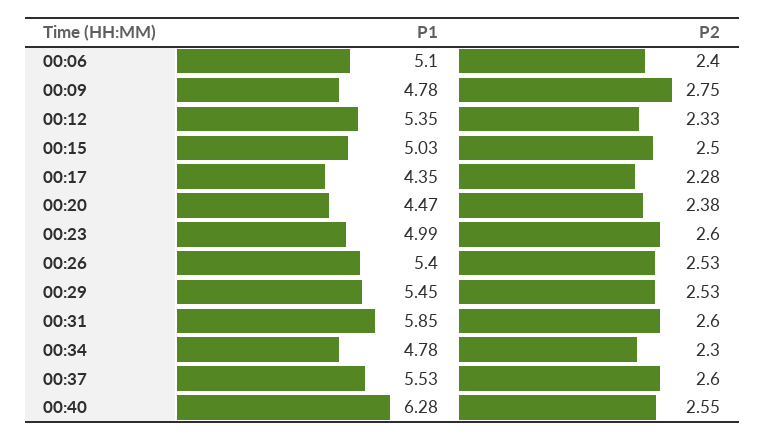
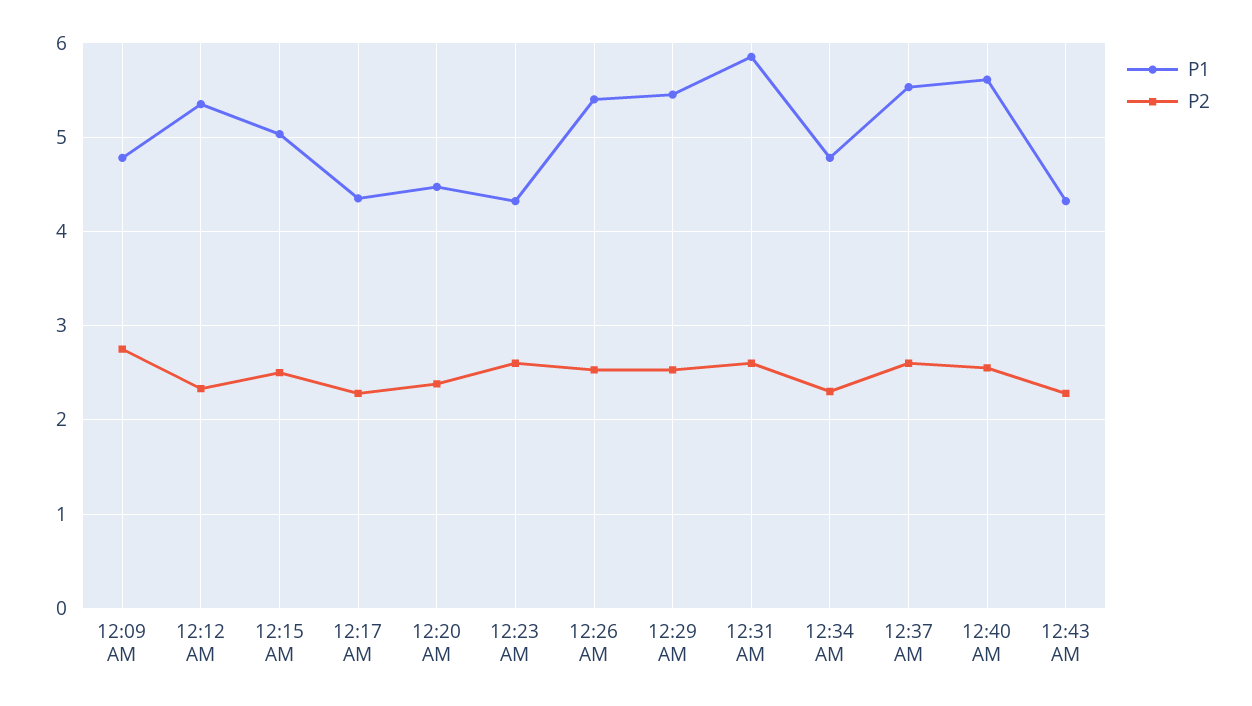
P1, 00:06: 5.1 -> none
P2, 00:06: 2.4 -> none
P1, 00:23: 4.99 -> 4.3
P1, 00:40: 6.28 -> 5.6
P1, 12:43 AM: none -> 4.3
P2, 12:43 AM: none -> 2.3

